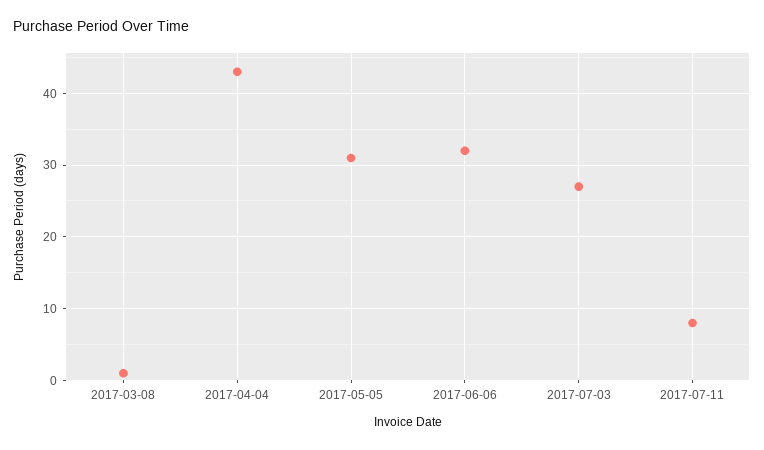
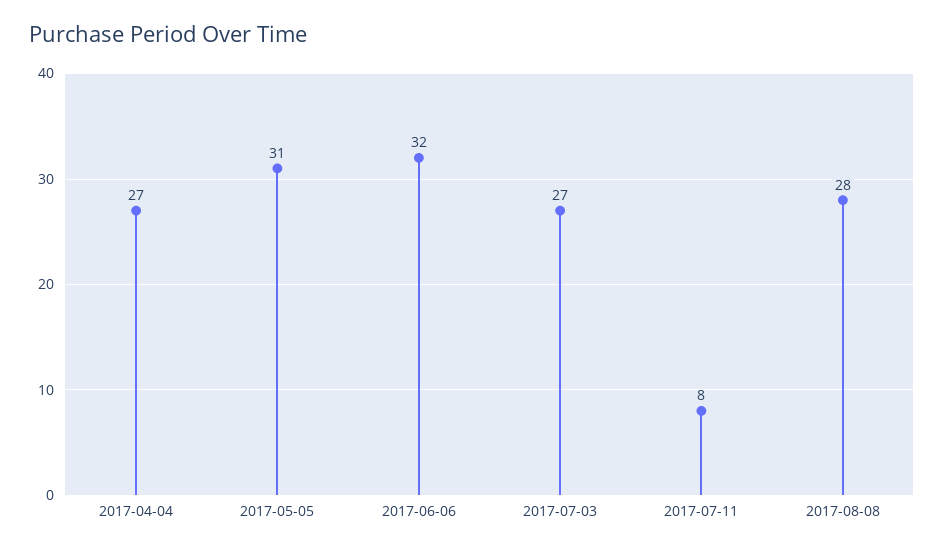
2017-03-08: 1 -> none
2017-04-04: 43 -> 27
2017-08-08: none -> 28

